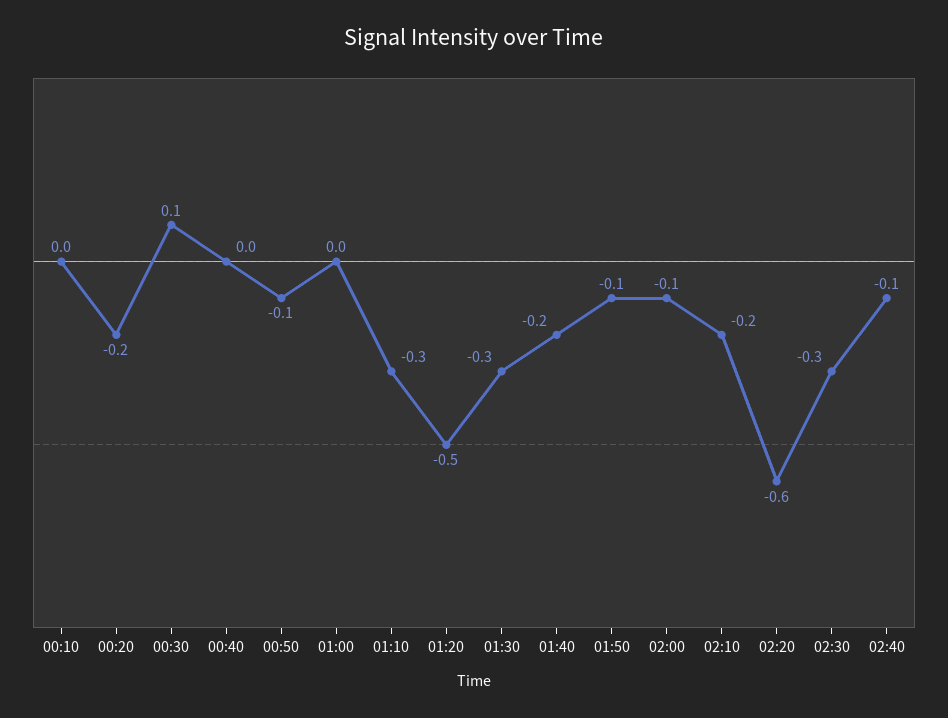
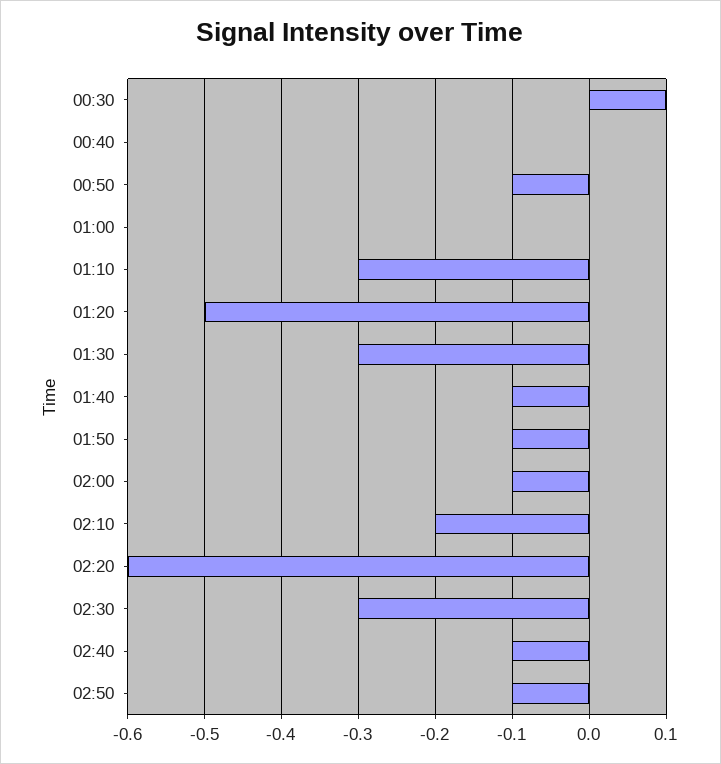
00:10: 0 -> none
00:20: -0.2 -> none
01:40: -0.2 -> -0.1
02:50: none -> -0.1

